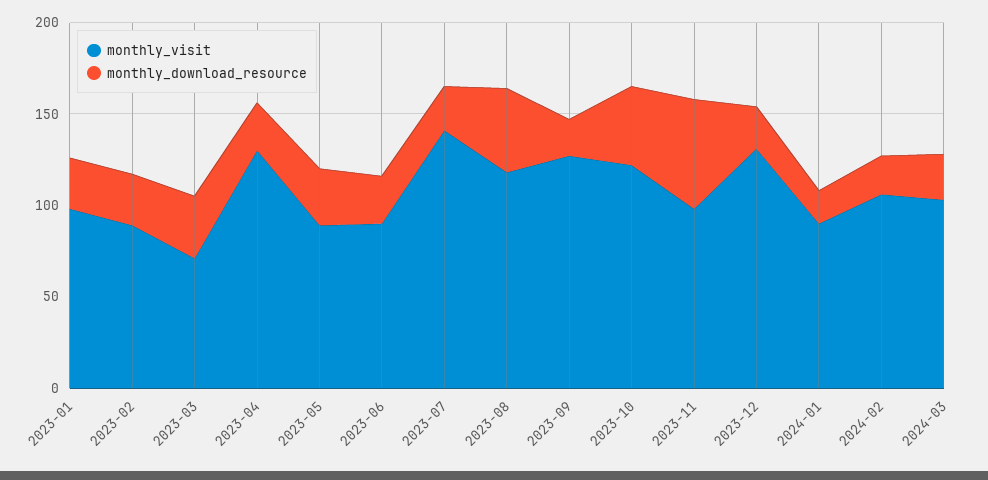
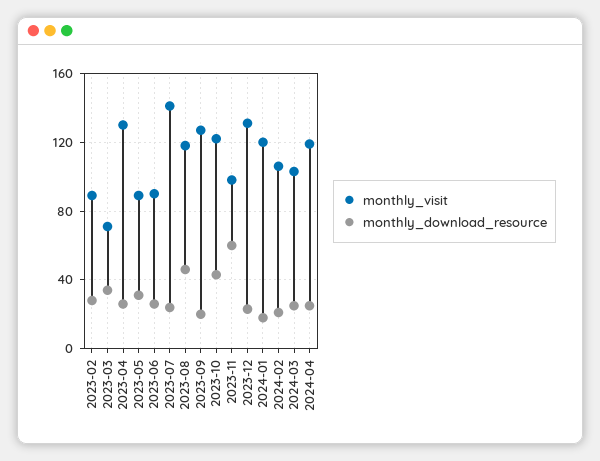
monthly_visit, 2023-01: 100 -> none
monthly_download_resource, 2023-01: 30 -> none
monthly_visit, 2024-01: 90 -> 120
monthly_visit, 2024-04: none -> 120
monthly_download_resource, 2024-04: none -> 25

